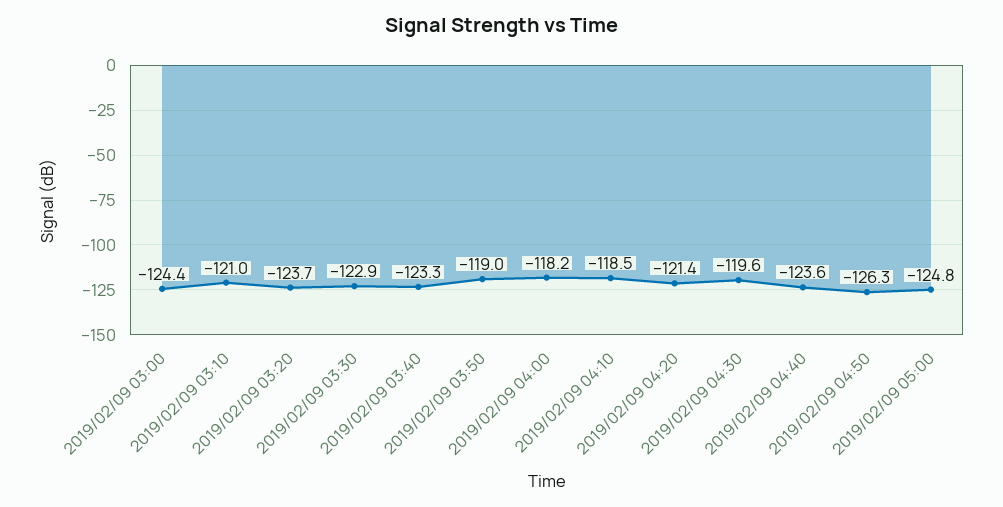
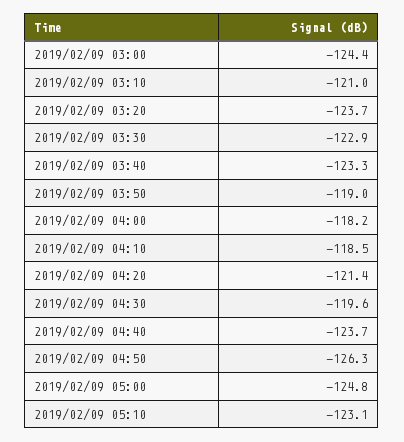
2019/02/09 04:40: -123.6 -> -123.7
2019/02/09 05:10: none -> -123.1

